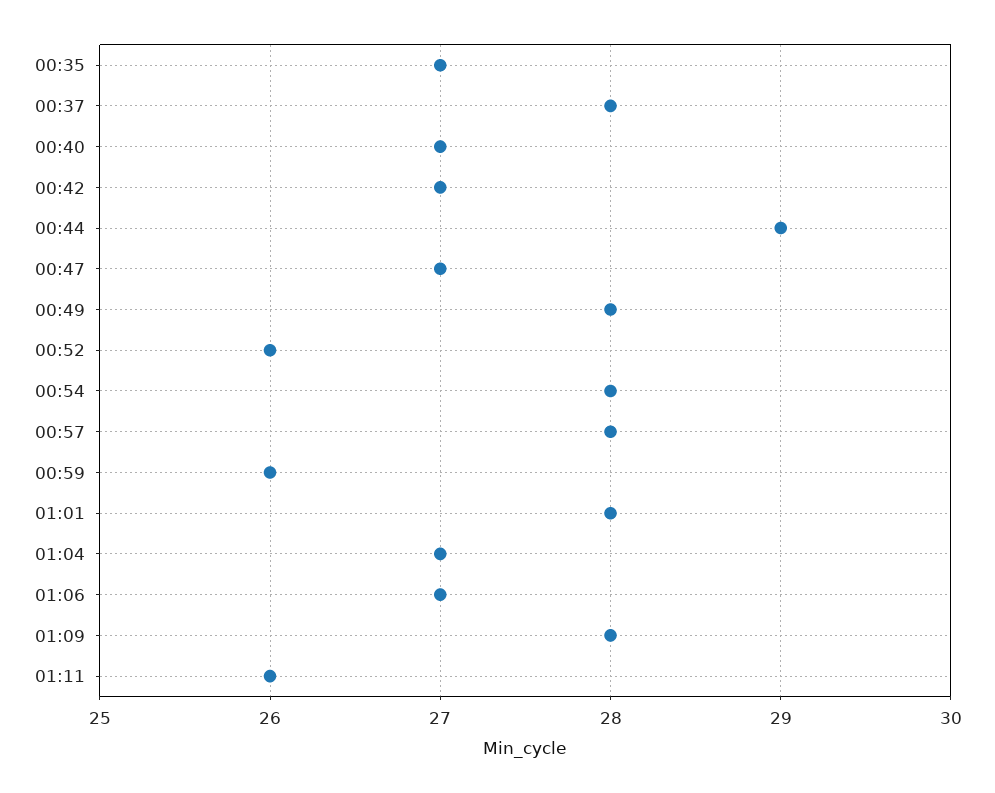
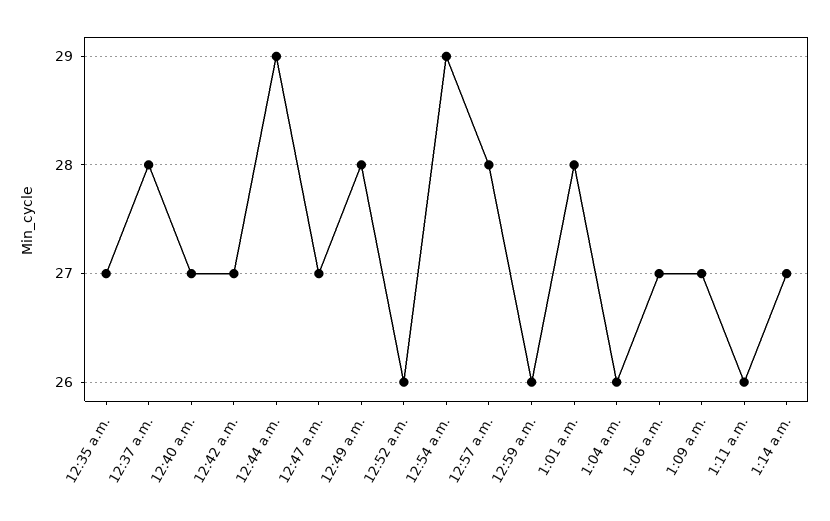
00:54: 28 -> 29
01:04: 27 -> 26
01:09: 28 -> 27
1:14 a.m.: none -> 27

